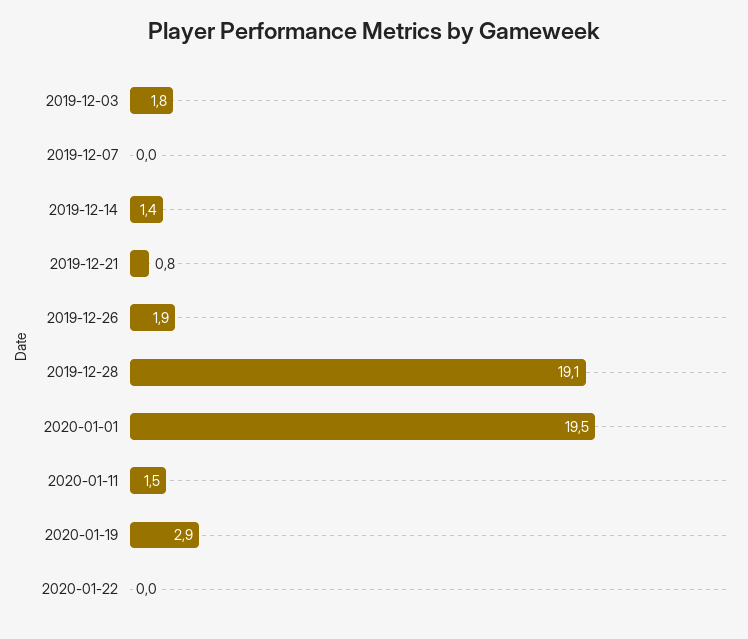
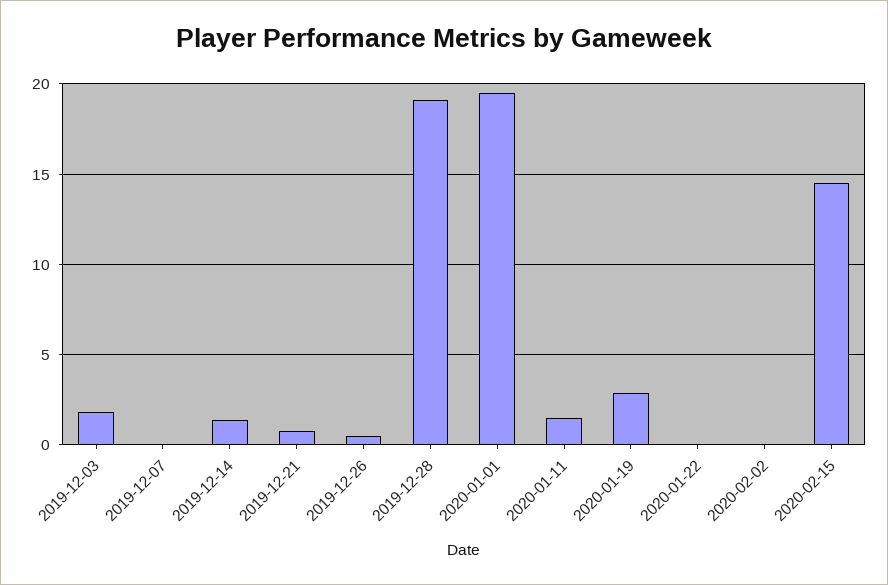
2019-12-26: 1.9 -> 0.5
2020-02-02: none -> 0
2020-02-15: none -> 14.5

